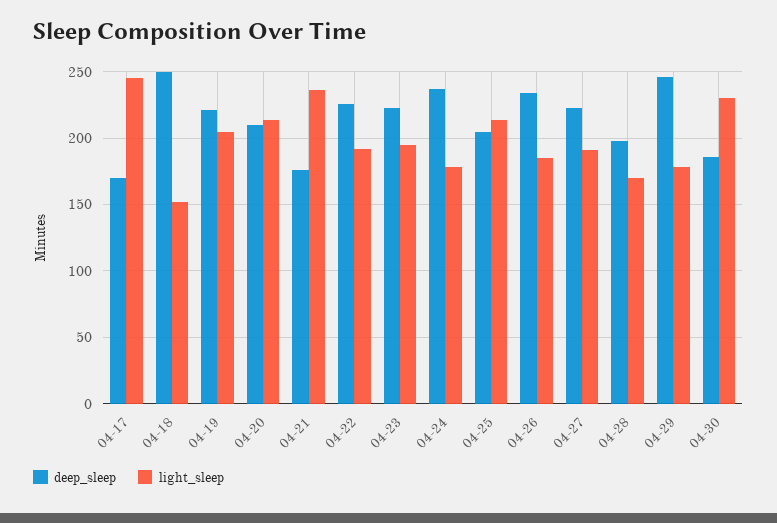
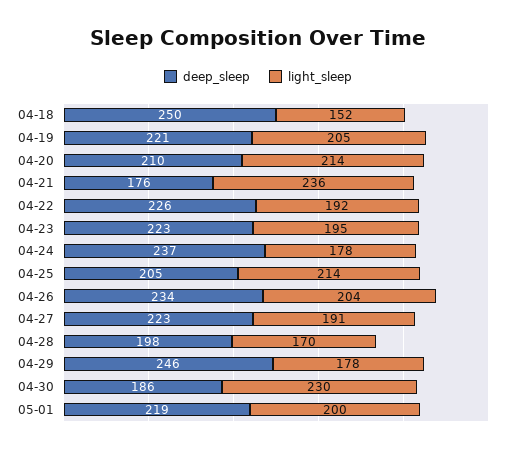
deep_sleep, 04-17: 170 -> none
light_sleep, 04-17: 245 -> none
light_sleep, 04-26: 185 -> 204
deep_sleep, 05-01: none -> 219
light_sleep, 05-01: none -> 200

